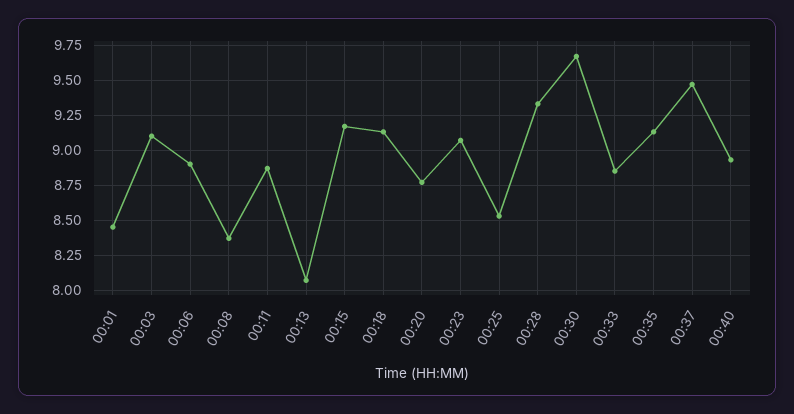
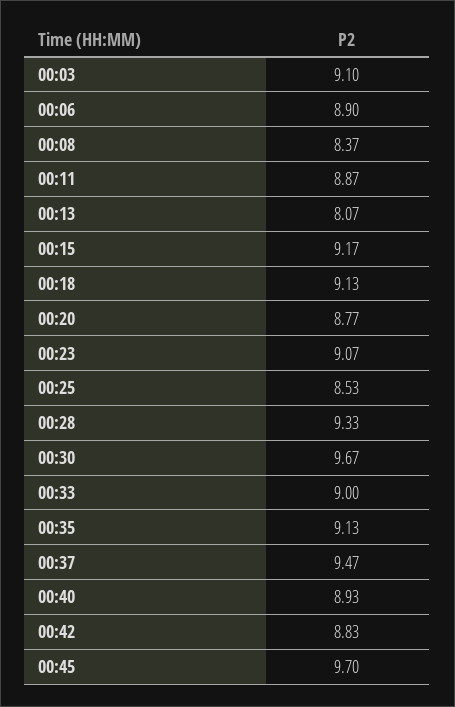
00:01: 8.45 -> none
00:33: 8.85 -> 9
00:42: none -> 8.83
00:45: none -> 9.7

